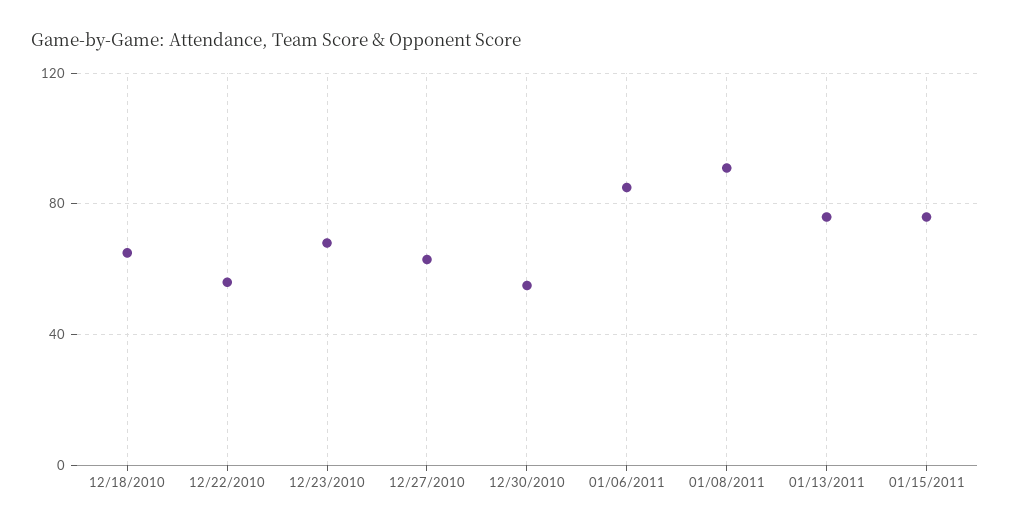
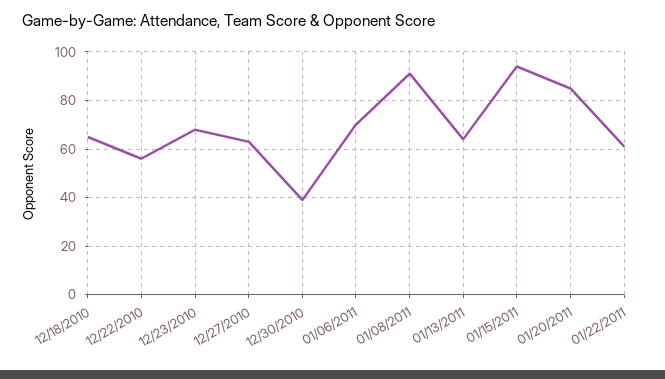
12/30/2010: 55 -> 40
01/06/2011: 85 -> 70
01/13/2011: 75 -> 65
01/15/2011: 75 -> 95
01/20/2011: none -> 85
01/22/2011: none -> 60

